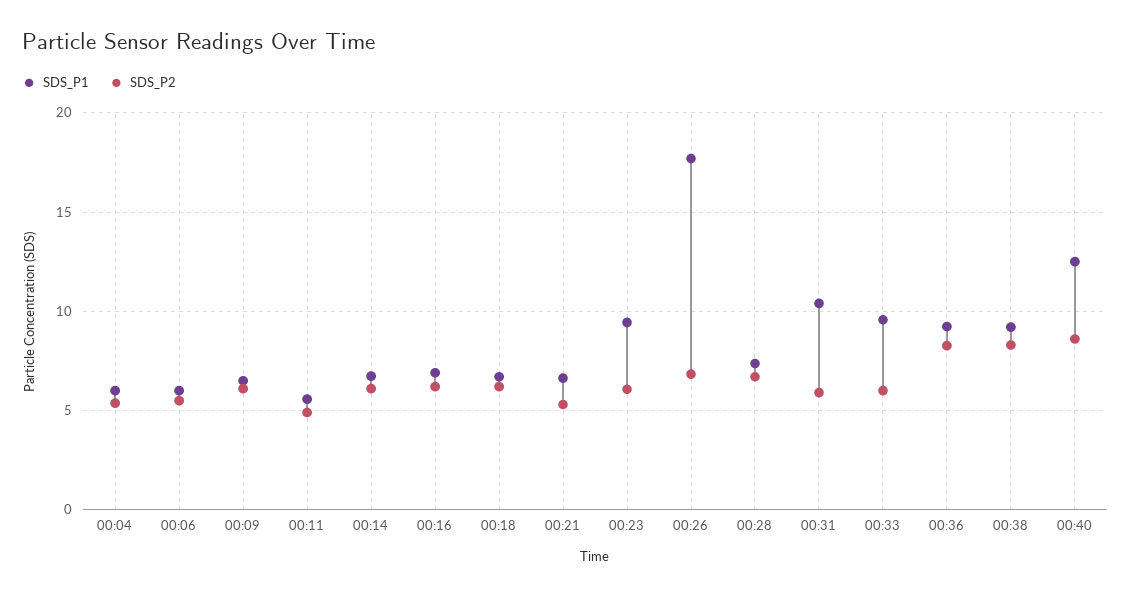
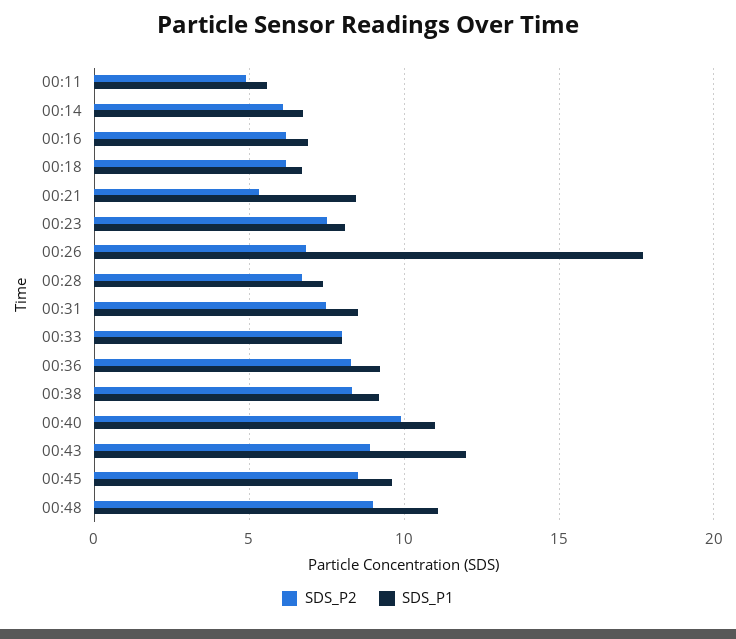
SDS_P1, 00:04: 6 -> none
SDS_P2, 00:04: 5.5 -> none
SDS_P1, 00:06: 6 -> none
SDS_P2, 00:06: 5.5 -> none
SDS_P1, 00:09: 6.5 -> none
SDS_P2, 00:09: 6 -> none
SDS_P1, 00:21: 6.5 -> 8.5
SDS_P1, 00:23: 9.5 -> 8
SDS_P2, 00:23: 6 -> 7.5
SDS_P1, 00:31: 10.5 -> 8.5
SDS_P2, 00:31: 6 -> 7.5
SDS_P1, 00:33: 9.5 -> 8
SDS_P2, 00:33: 6 -> 8
SDS_P1, 00:40: 12.5 -> 11
SDS_P2, 00:40: 8.5 -> 10
SDS_P2, 00:43: none -> 9
SDS_P1, 00:43: none -> 12
SDS_P2, 00:45: none -> 8.5
SDS_P1, 00:45: none -> 9.5
SDS_P2, 00:48: none -> 9
SDS_P1, 00:48: none -> 11

